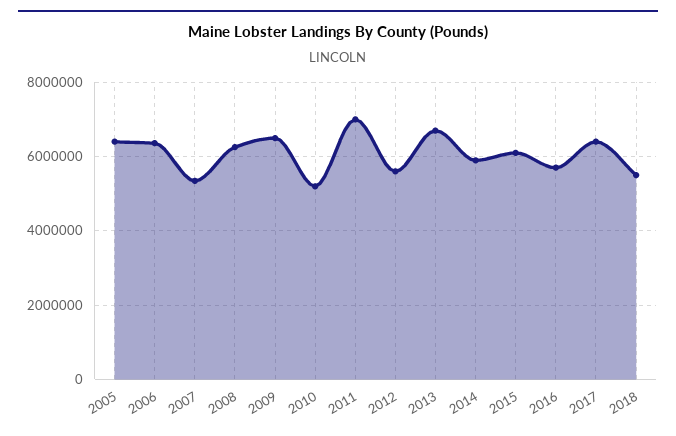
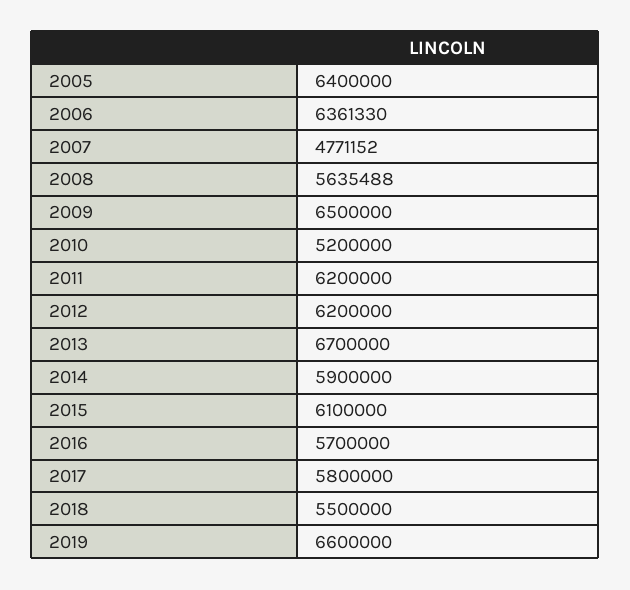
2007: 5400000 -> 4771152
2008: 6200000 -> 5635488
2011: 7000000 -> 6200000
2012: 5600000 -> 6200000
2017: 6400000 -> 5800000
2019: none -> 6600000

